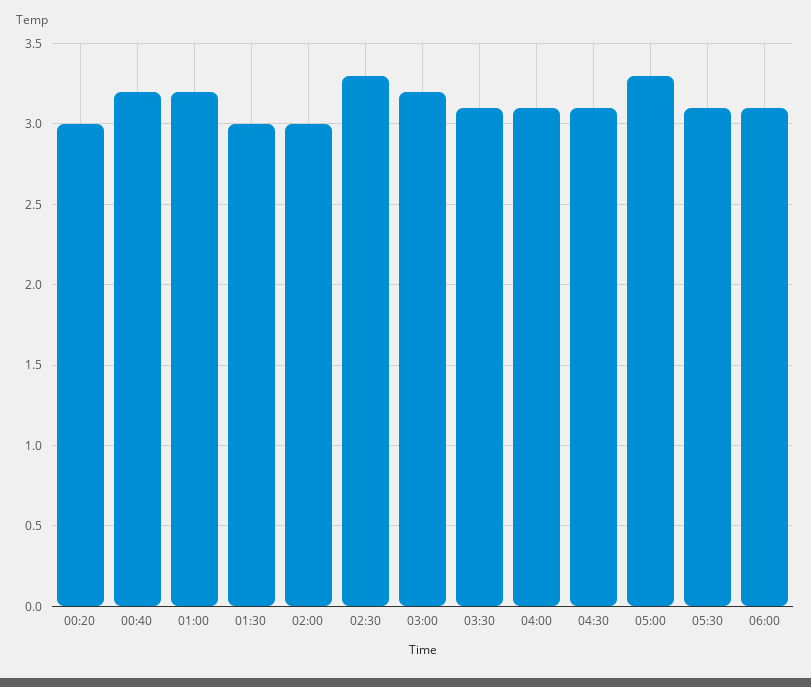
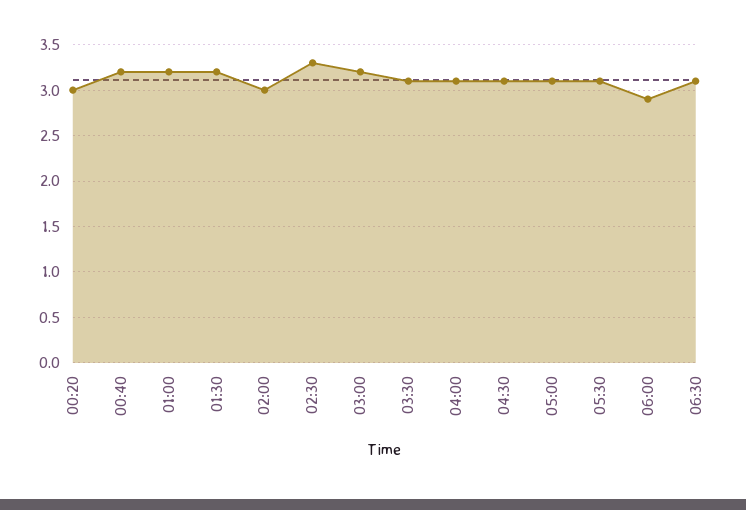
01:30: 3 -> 3.2
05:00: 3.3 -> 3.1
06:00: 3.1 -> 2.9
06:30: none -> 3.1

